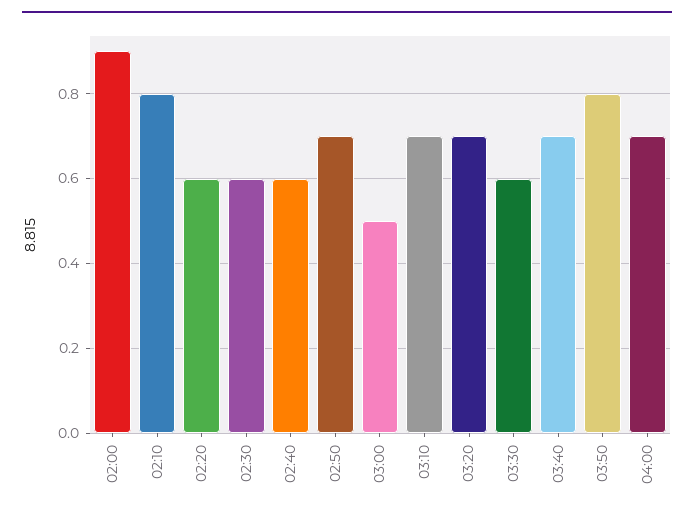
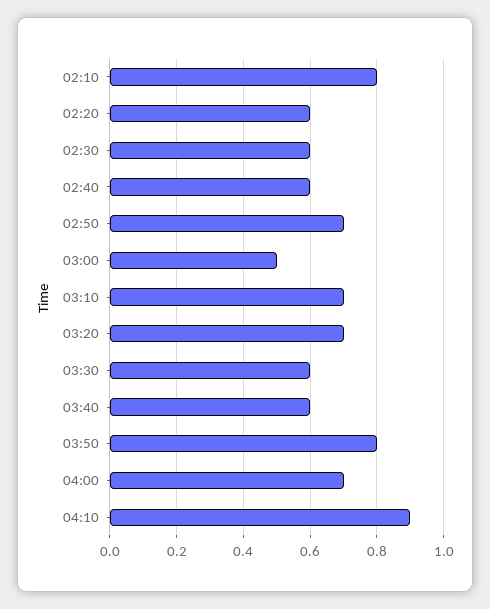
02:00: 0.9 -> none
03:40: 0.7 -> 0.6
04:10: none -> 0.9

